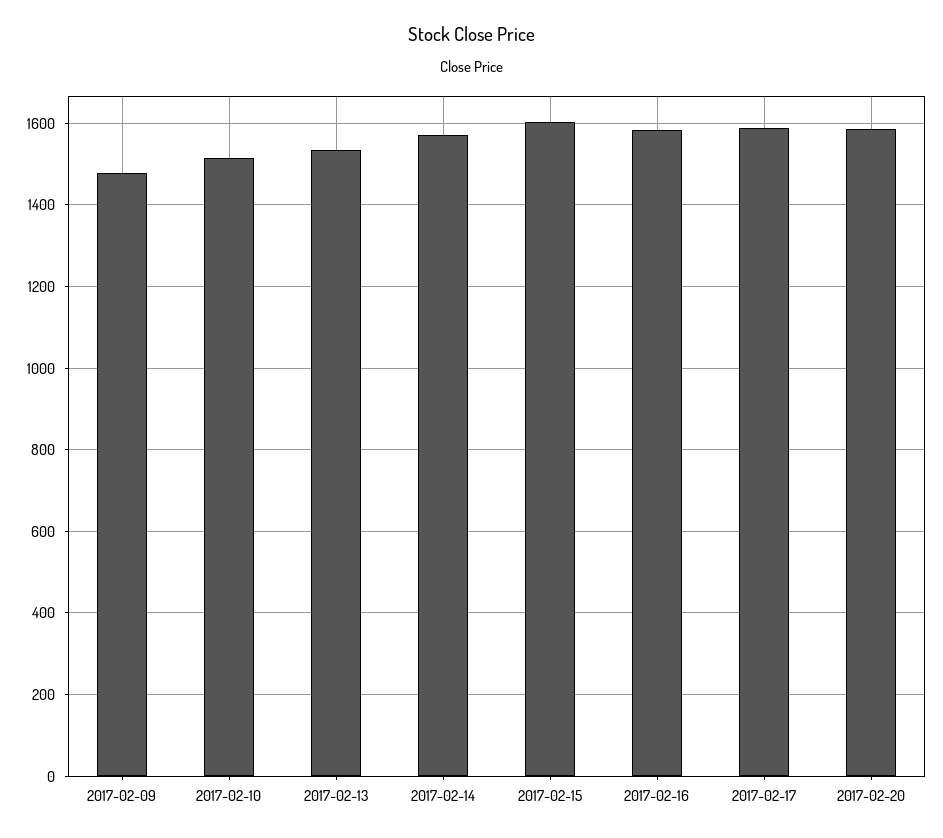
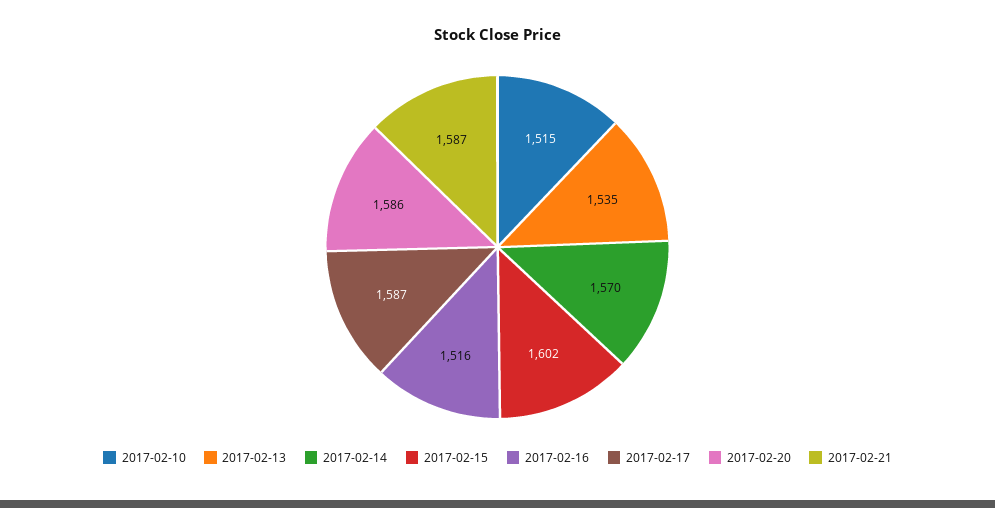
2017-02-09: 1480 -> none
2017-02-16: 1580 -> 1516
2017-02-21: none -> 1587

